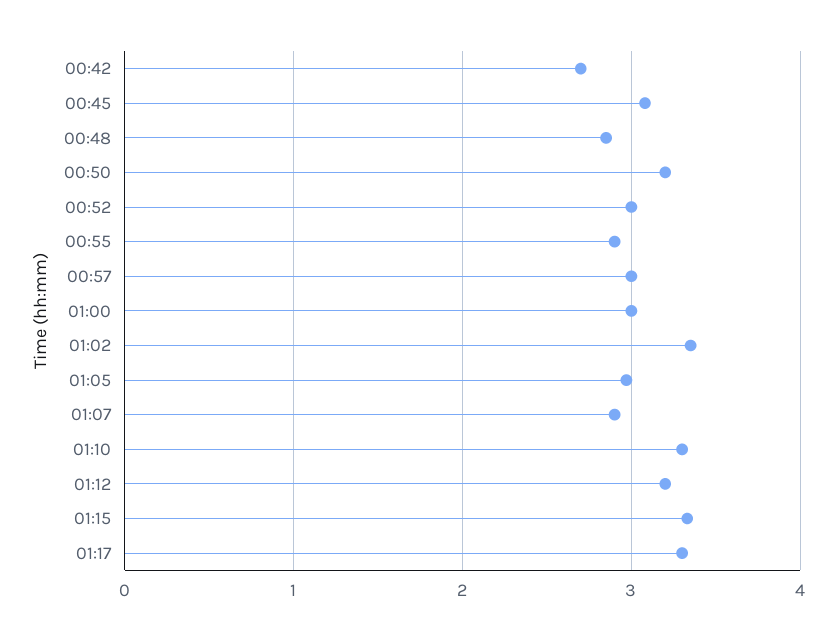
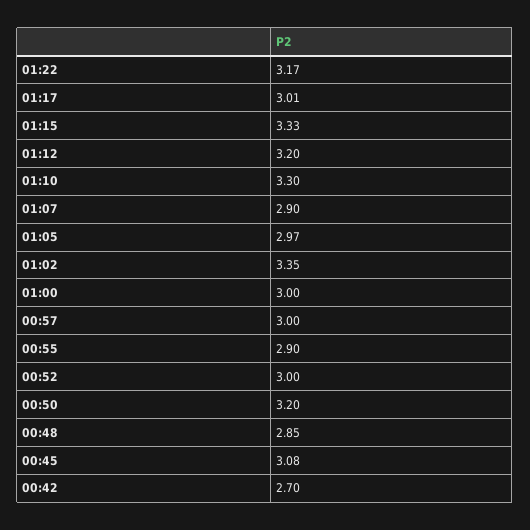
01:17: 3.3 -> 3.01
01:22: none -> 3.17

